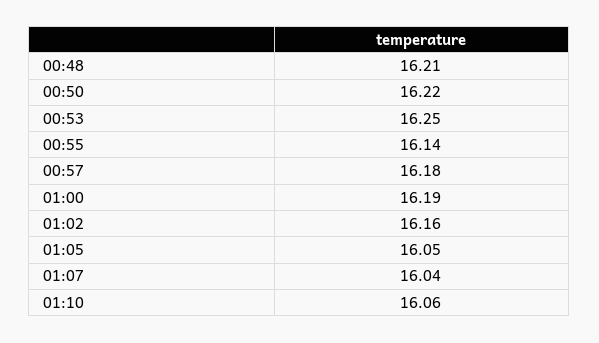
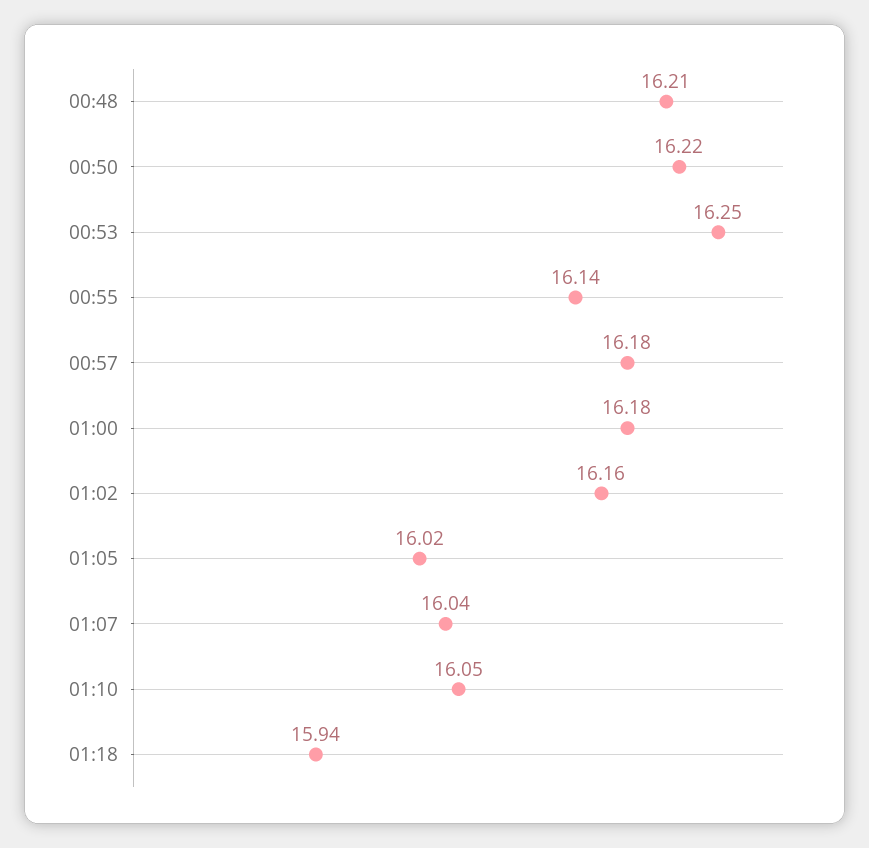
01:00: 16.19 -> 16.18
01:05: 16.05 -> 16.02
01:10: 16.06 -> 16.05
01:18: none -> 15.94

